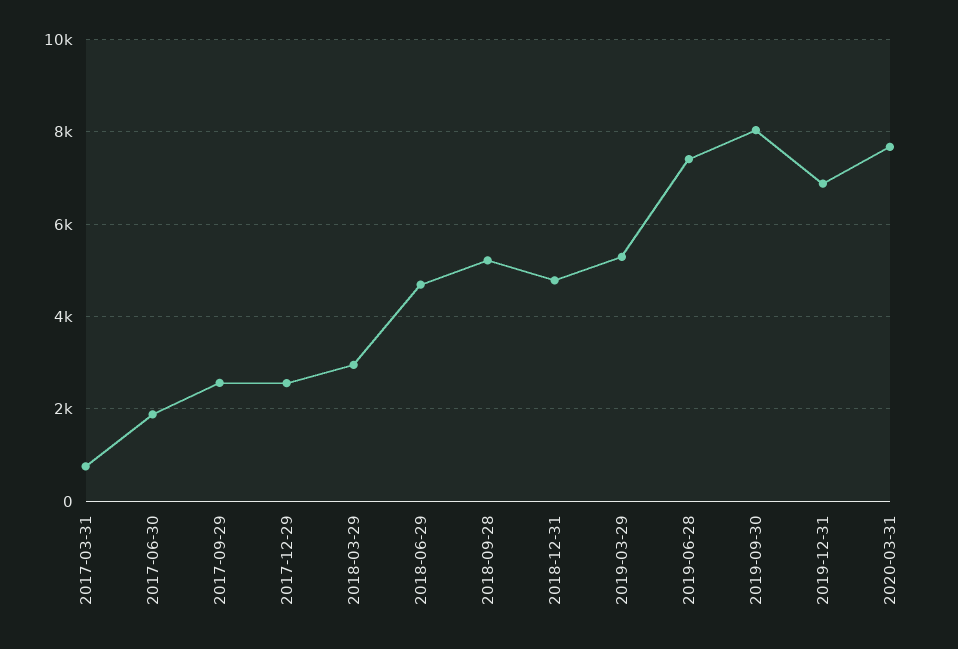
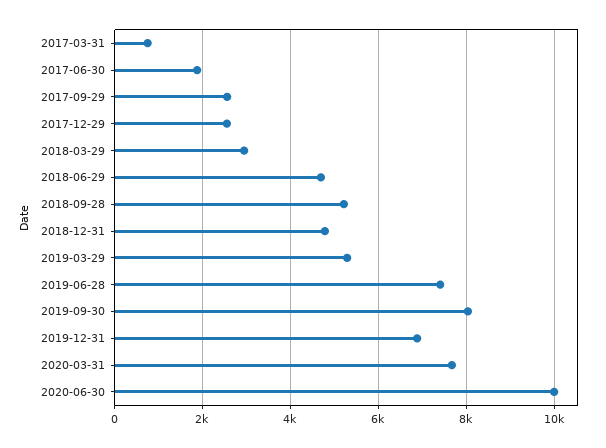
2020-06-30: none -> 10000

